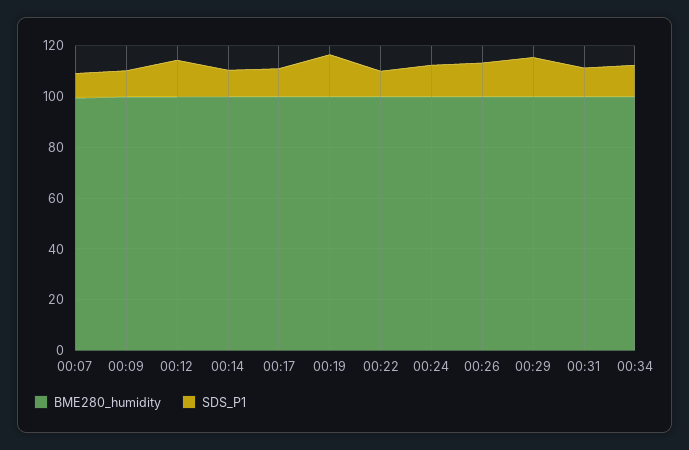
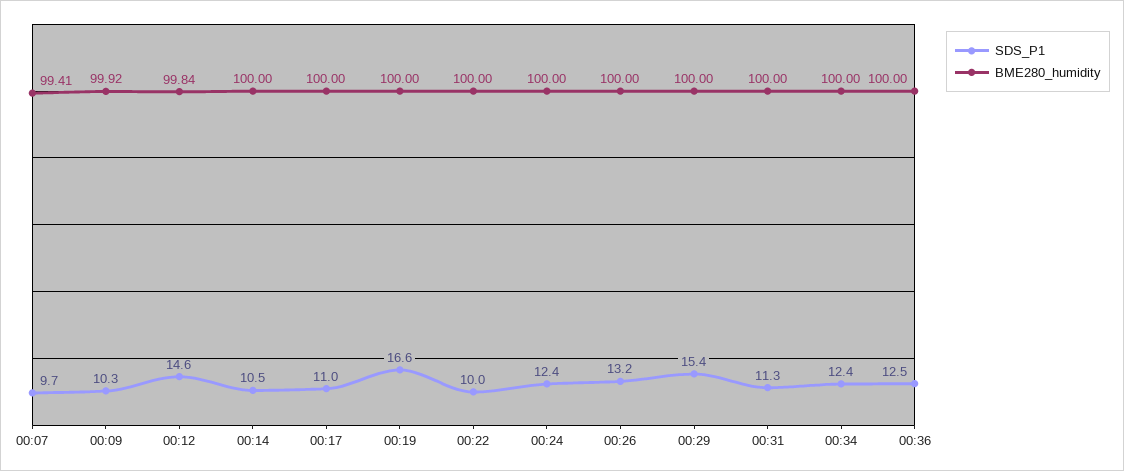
SDS_P1, 00:36: none -> 12.5
BME280_humidity, 00:36: none -> 100

